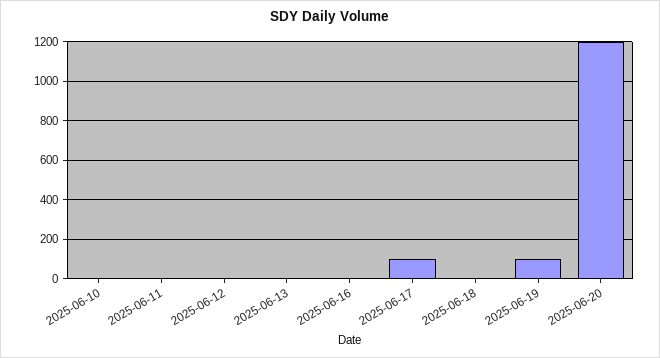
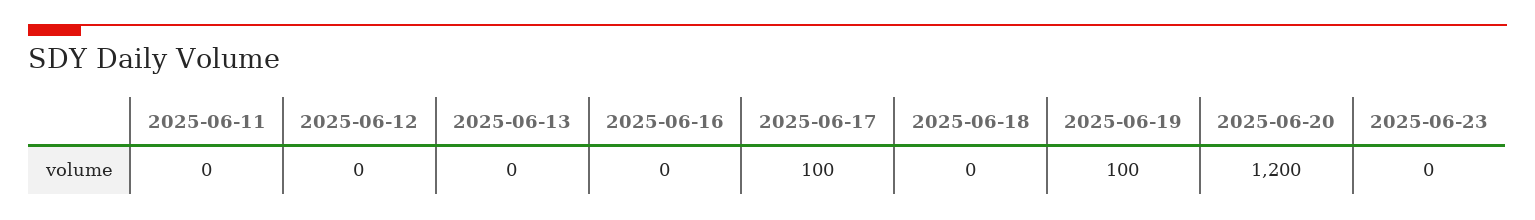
2025-06-10: 0 -> none
2025-06-23: none -> 0

